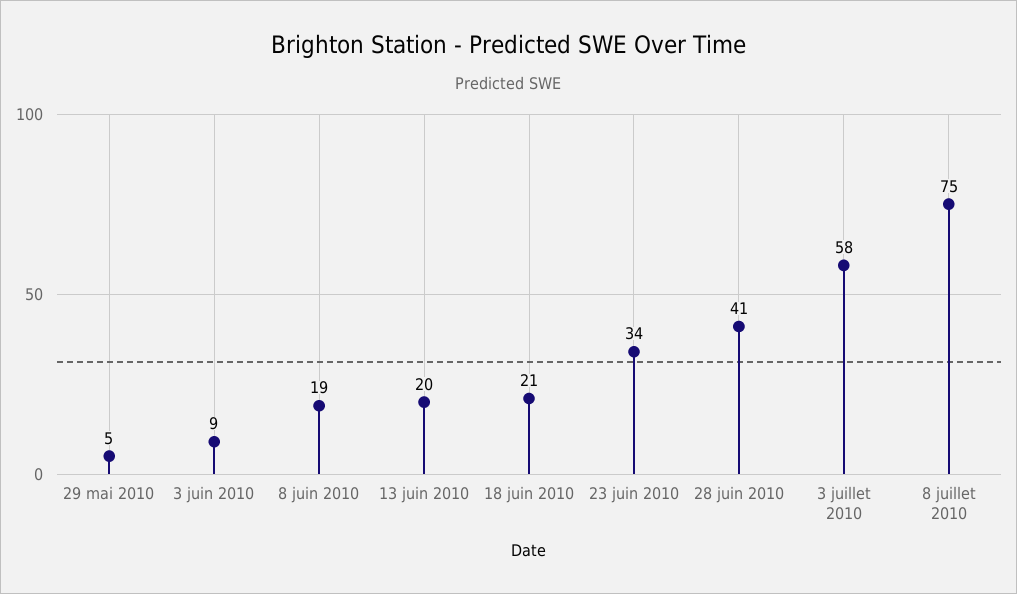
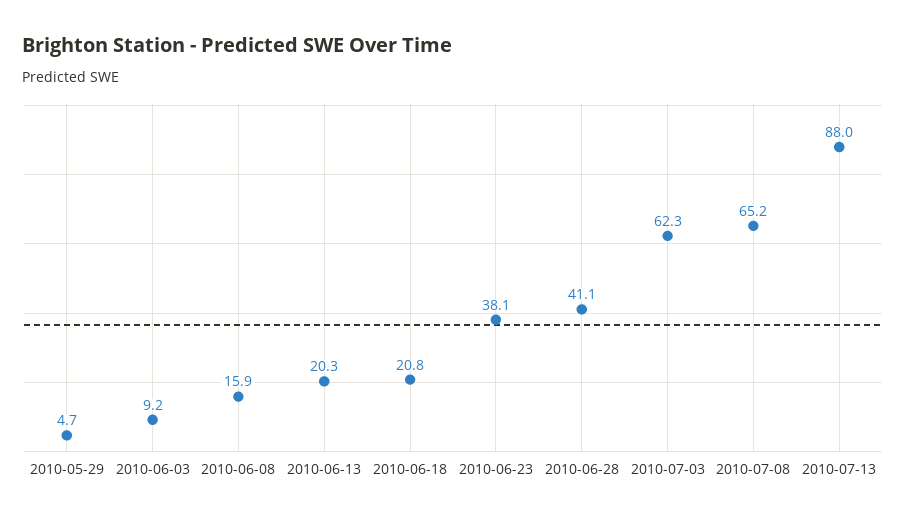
8 juin 2010: 19 -> 15.9
23 juin 2010: 34 -> 38.1
3 juillet 2010: 58 -> 62.3
8 juillet 2010: 75 -> 65.2
2010-07-13: none -> 88

